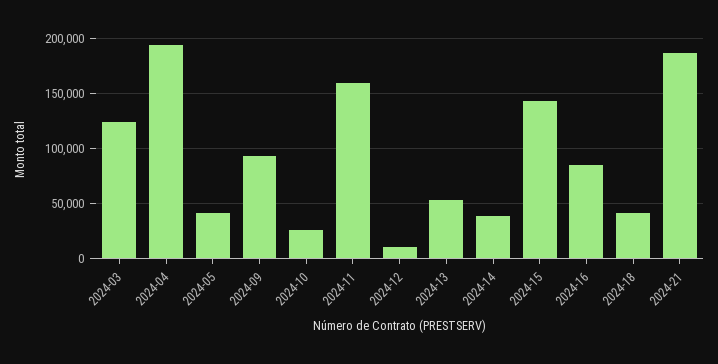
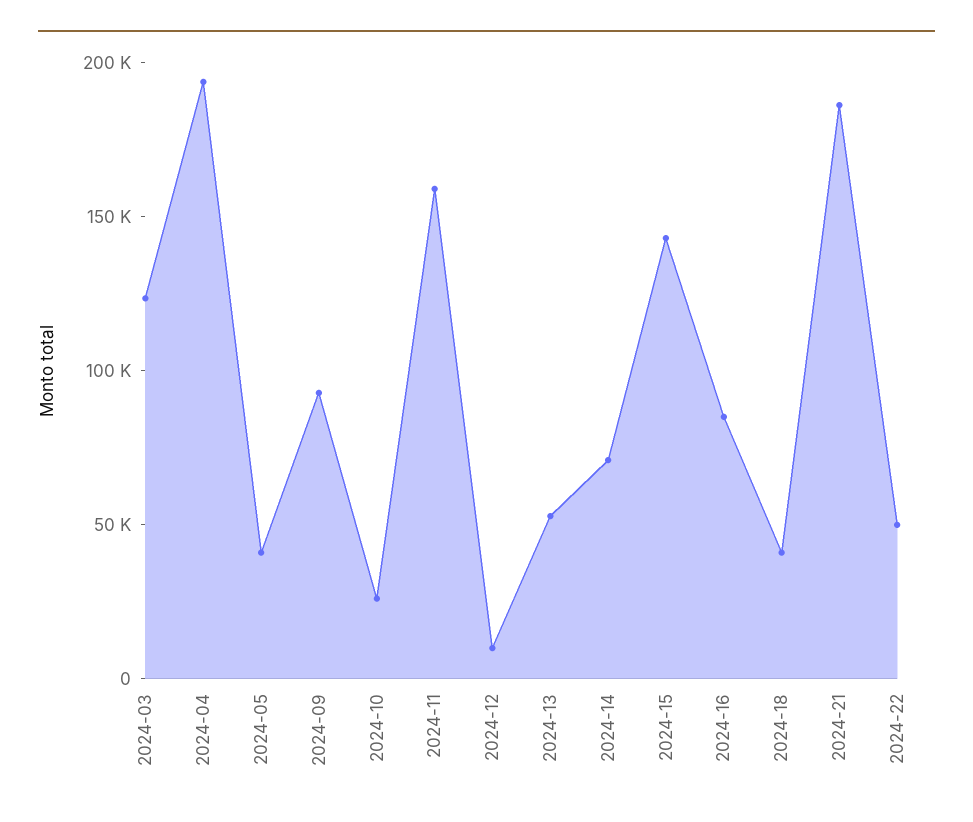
2024-14: 40000 -> 70000
2024-22: none -> 50000

